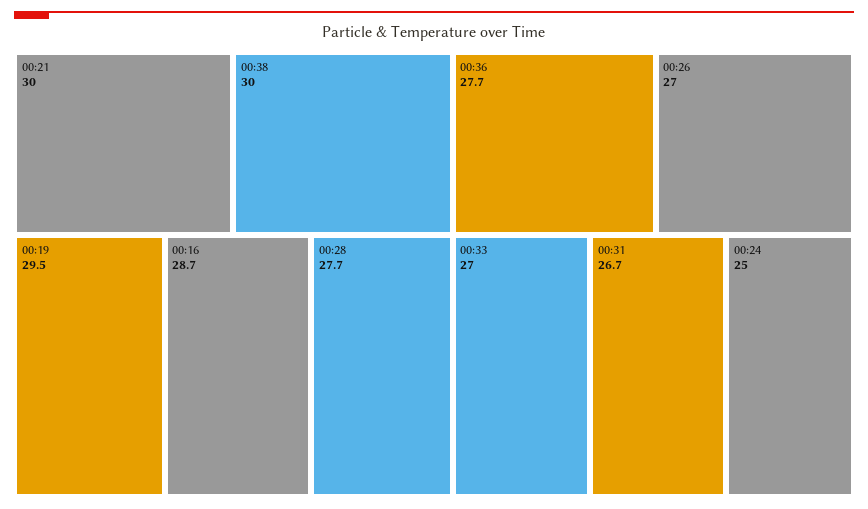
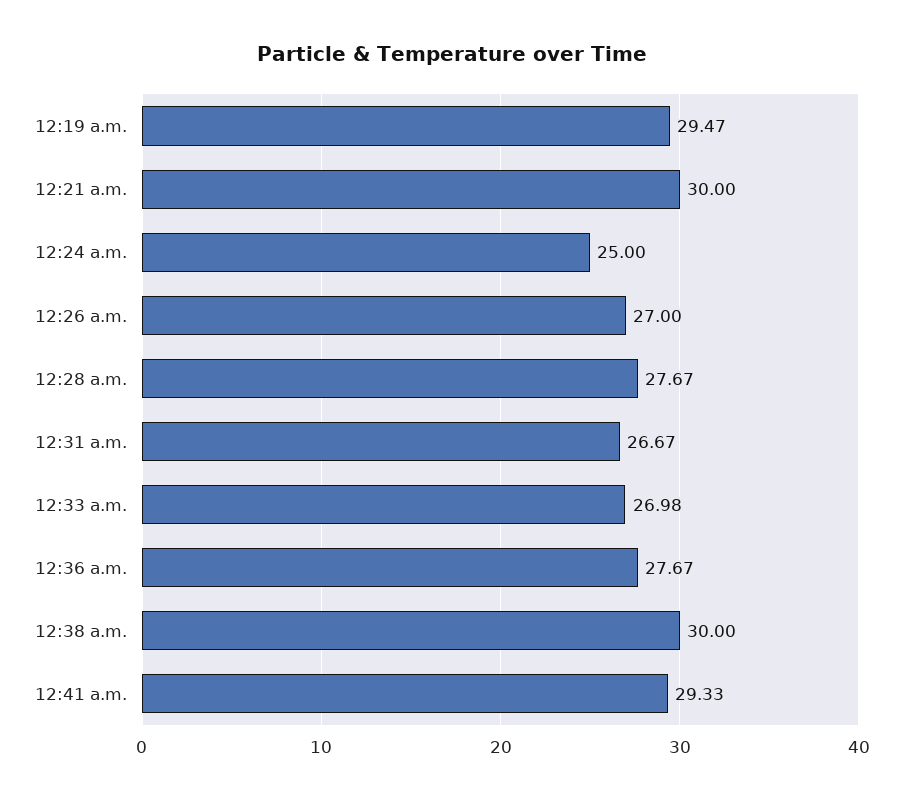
00:16: 28.7 -> none
12:41 a.m.: none -> 29.33

